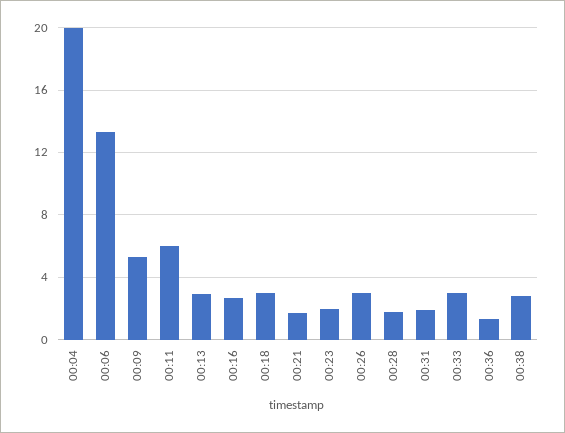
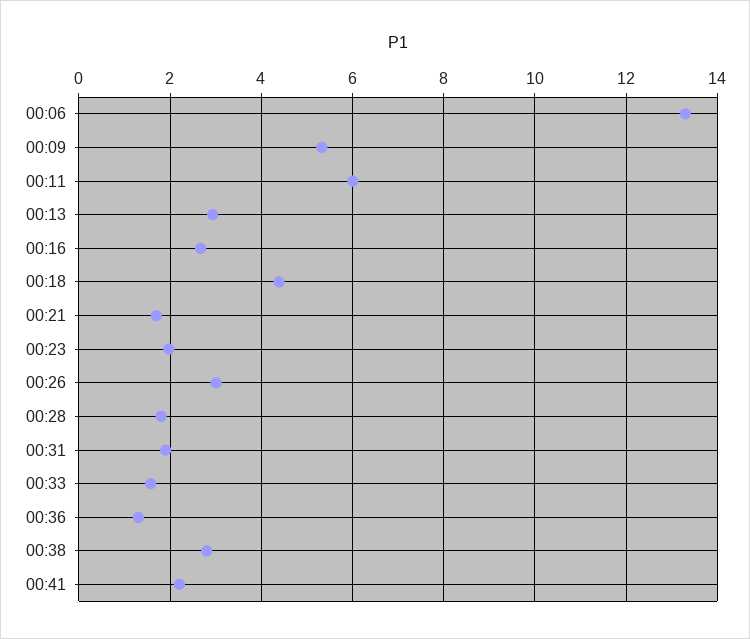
00:04: 20 -> none
00:18: 3 -> 4.4
00:33: 3 -> 1.6
00:41: none -> 2.2

